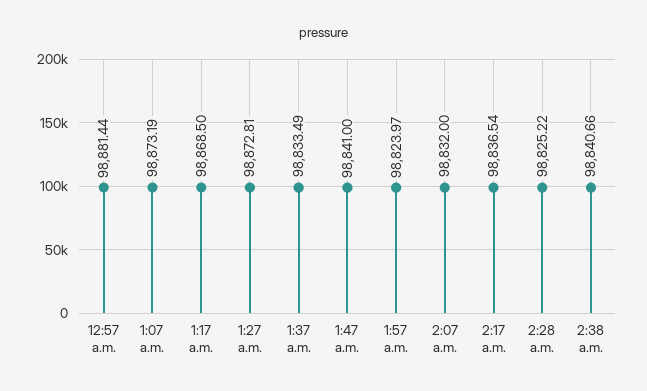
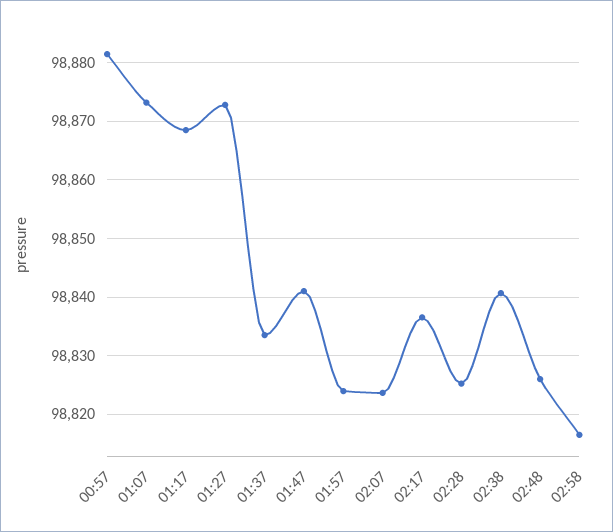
2:07 a.m.: 98832 -> 98824
02:48: none -> 98826
02:58: none -> 98816

